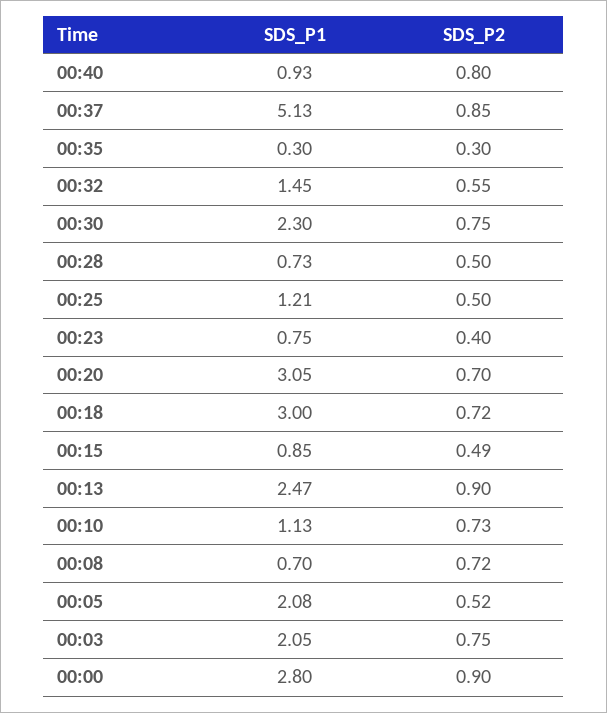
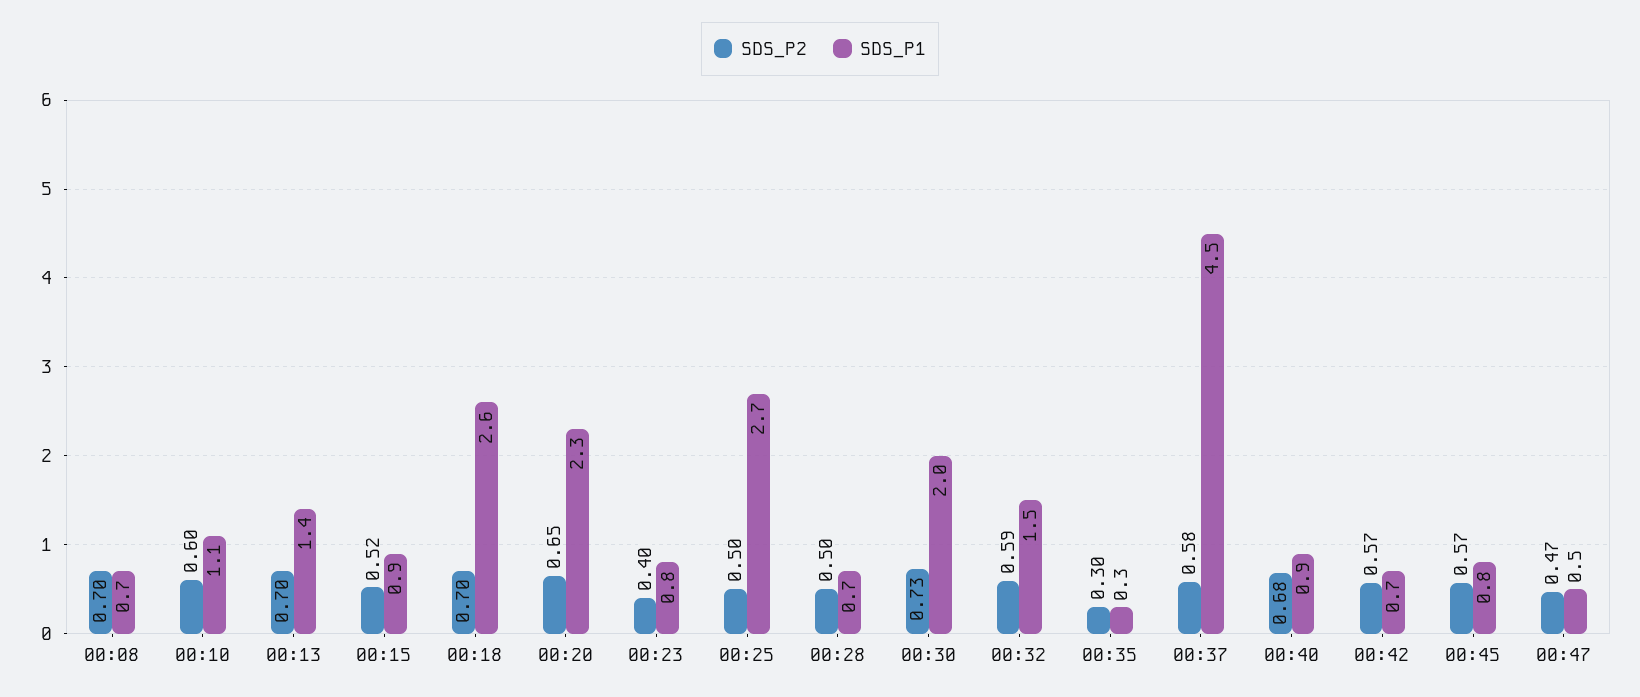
SDS_P2, 00:40: 0.8 -> 0.68
SDS_P1, 00:37: 5.13 -> 4.5
SDS_P2, 00:37: 0.85 -> 0.58
SDS_P2, 00:32: 0.55 -> 0.59
SDS_P1, 00:30: 2.3 -> 2
SDS_P2, 00:30: 0.75 -> 0.73
SDS_P1, 00:25: 1.21 -> 2.7
SDS_P1, 00:20: 3.05 -> 2.3
SDS_P2, 00:20: 0.7 -> 0.65
SDS_P1, 00:18: 3 -> 2.6
SDS_P2, 00:18: 0.72 -> 0.7
SDS_P2, 00:15: 0.49 -> 0.52
SDS_P1, 00:13: 2.47 -> 1.4
SDS_P2, 00:13: 0.9 -> 0.7
SDS_P2, 00:10: 0.73 -> 0.6
SDS_P2, 00:08: 0.72 -> 0.7
SDS_P1, 00:05: 2.08 -> none
SDS_P2, 00:05: 0.52 -> none
SDS_P1, 00:03: 2.05 -> none
SDS_P2, 00:03: 0.75 -> none
SDS_P1, 00:00: 2.8 -> none
SDS_P2, 00:00: 0.9 -> none
SDS_P2, 00:42: none -> 0.57
SDS_P1, 00:42: none -> 0.7
SDS_P2, 00:45: none -> 0.57
SDS_P1, 00:45: none -> 0.8
SDS_P2, 00:47: none -> 0.47
SDS_P1, 00:47: none -> 0.5

